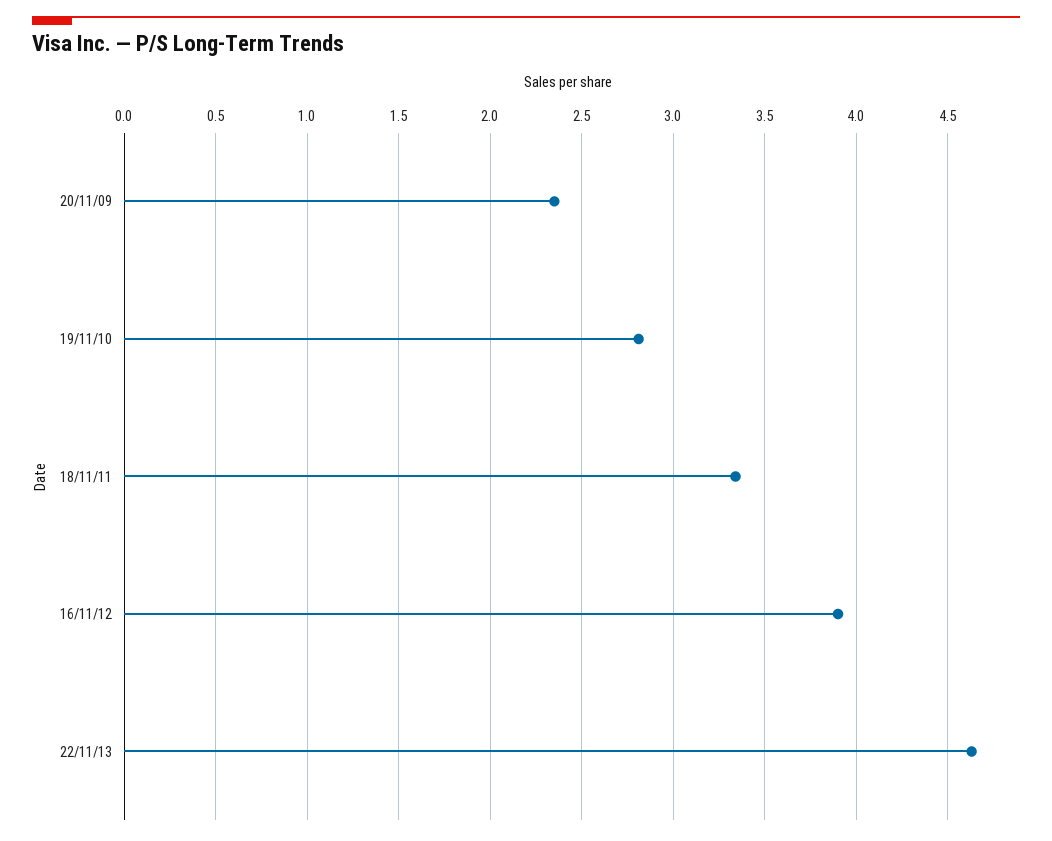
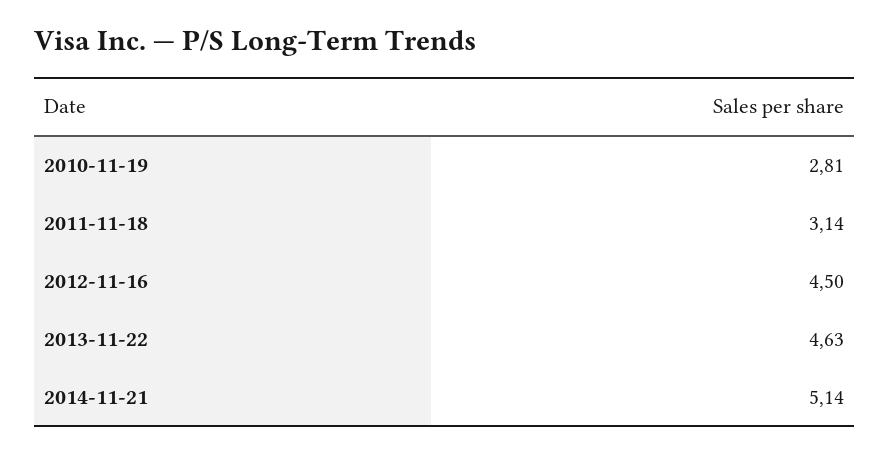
20/11/09: 2.35 -> none
18/11/11: 3.35 -> 3.14
16/11/12: 3.9 -> 4.5
2014-11-21: none -> 5.14

